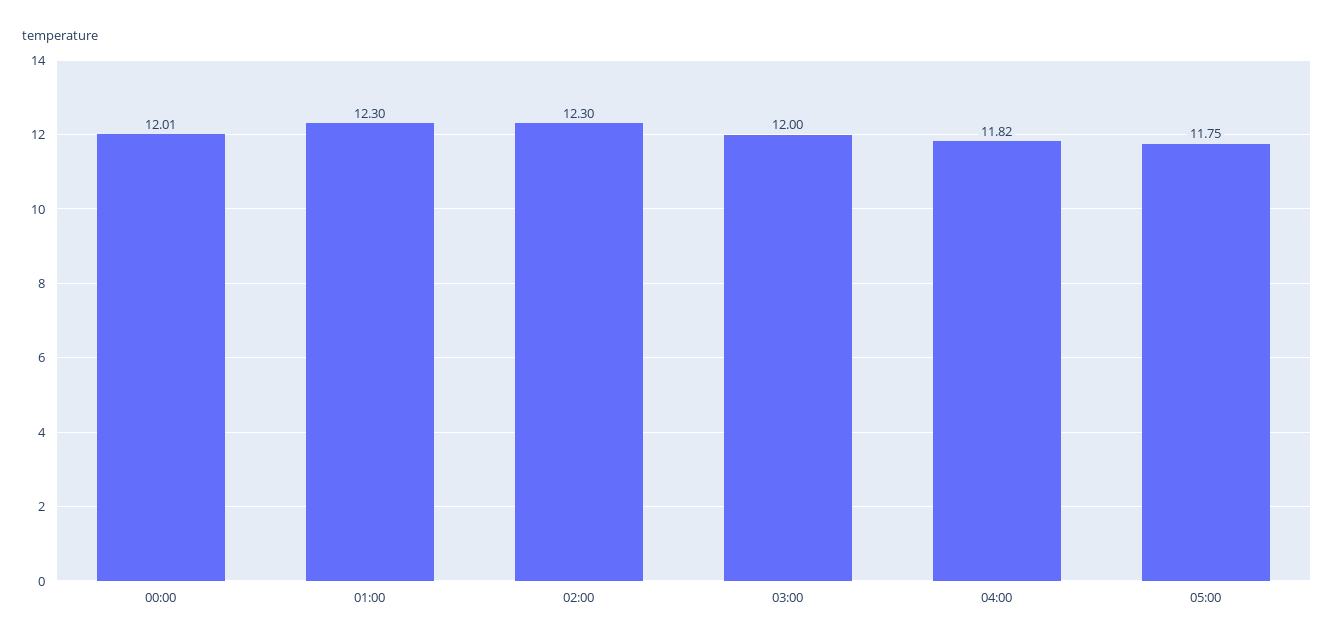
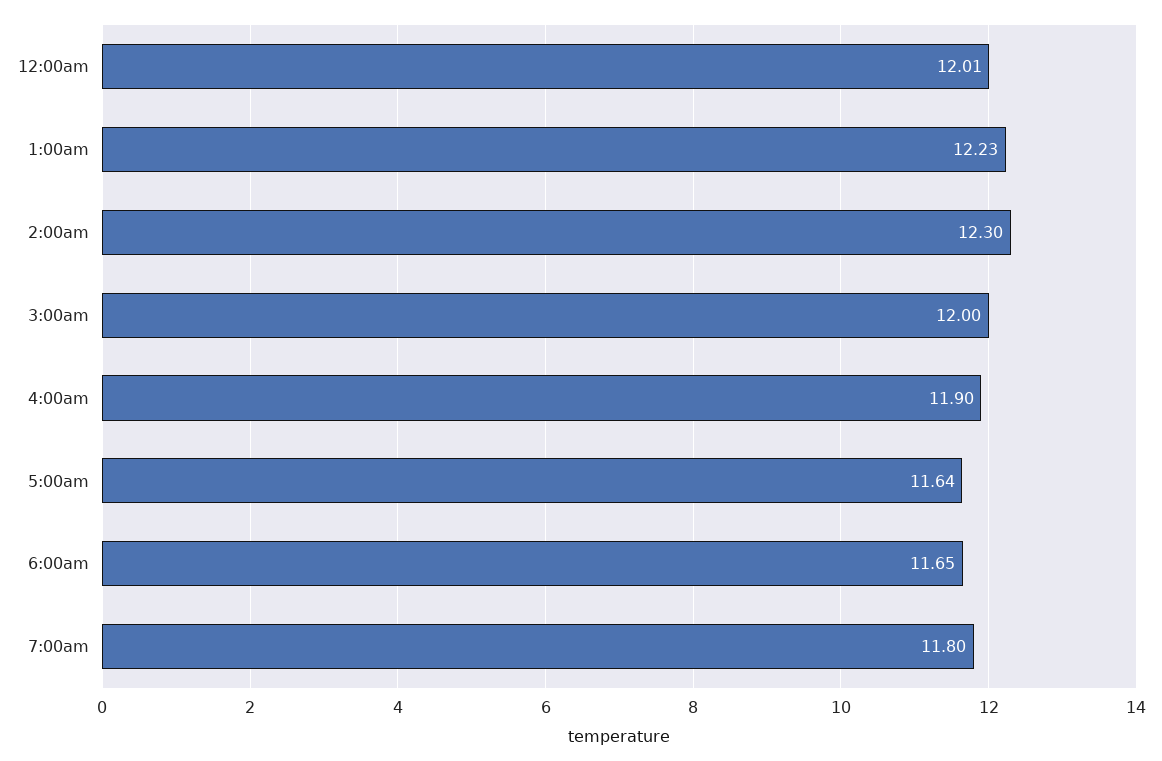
01:00: 12.3 -> 12.23
04:00: 11.82 -> 11.9
05:00: 11.75 -> 11.64
6:00am: none -> 11.65
7:00am: none -> 11.8

